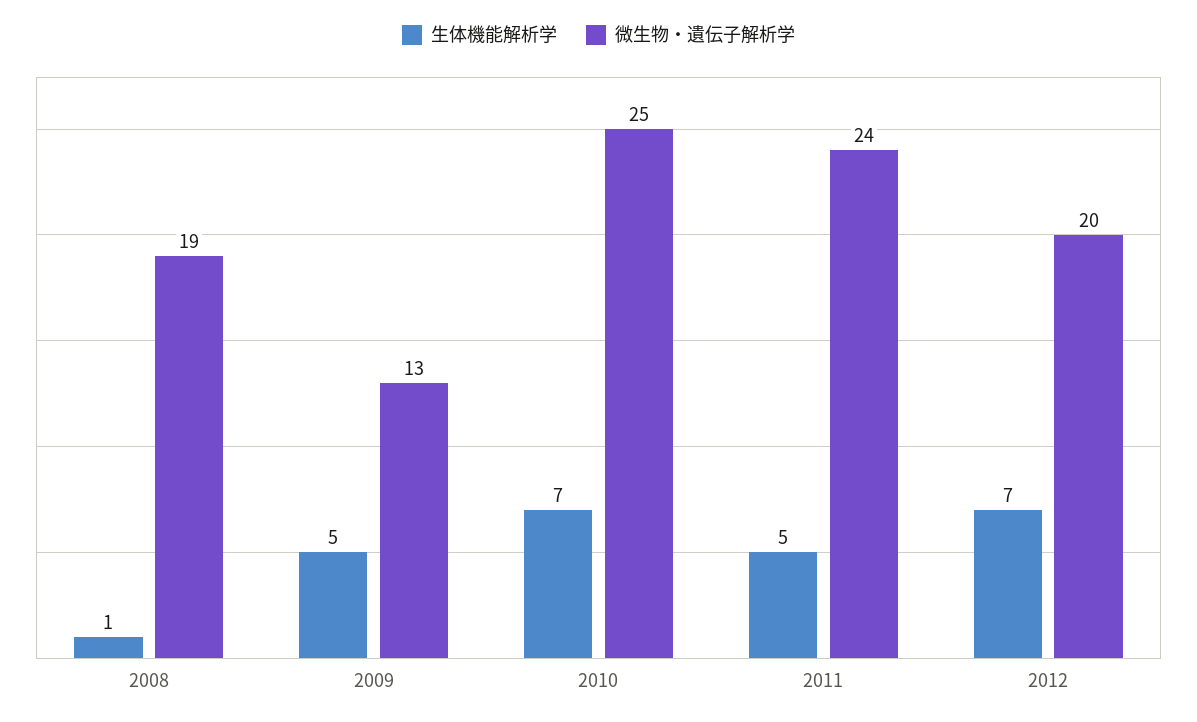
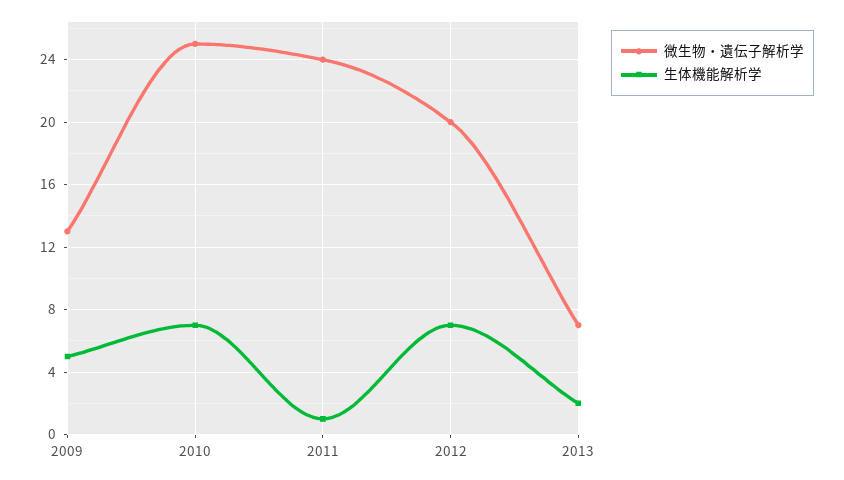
生体機能解析学, 2008: 1 -> none
微生物・遺伝子解析学, 2008: 19 -> none
生体機能解析学, 2011: 5 -> 1
微生物・遺伝子解析学, 2013: none -> 7
生体機能解析学, 2013: none -> 2

